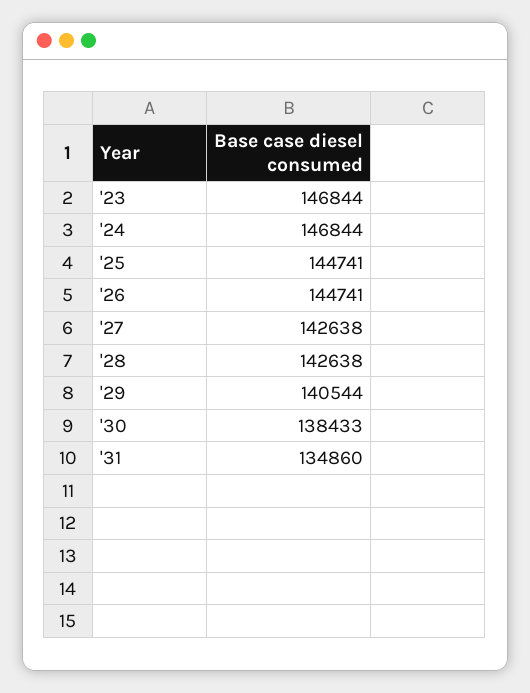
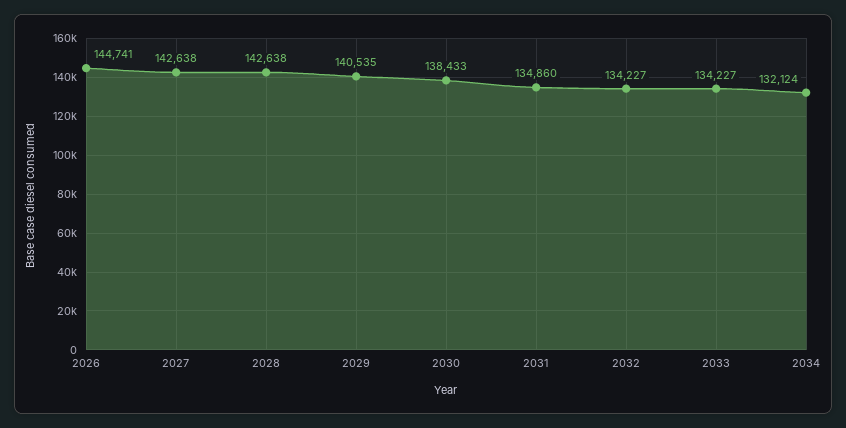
'23: 146844 -> none
'24: 146844 -> none
'25: 144741 -> none
'29: 140544 -> 140535
2032: none -> 134227
2033: none -> 134227
2034: none -> 132124

